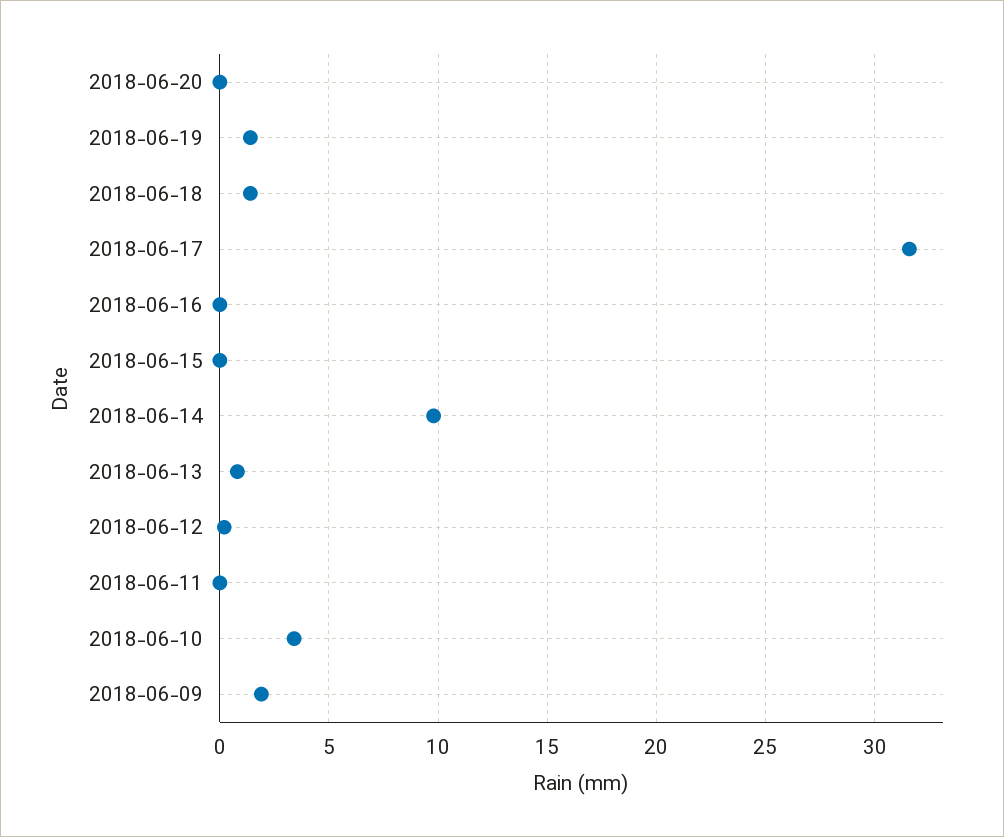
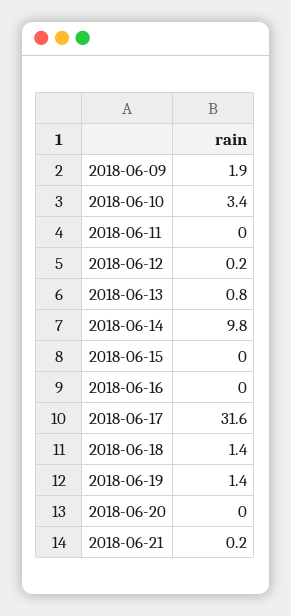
2018-06-21: none -> 0.2

